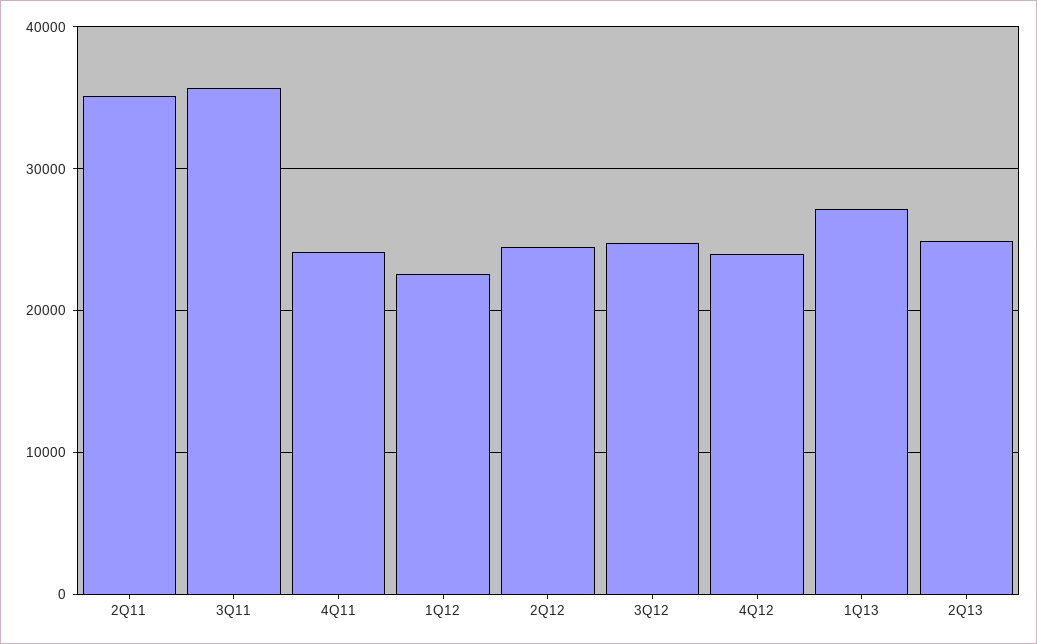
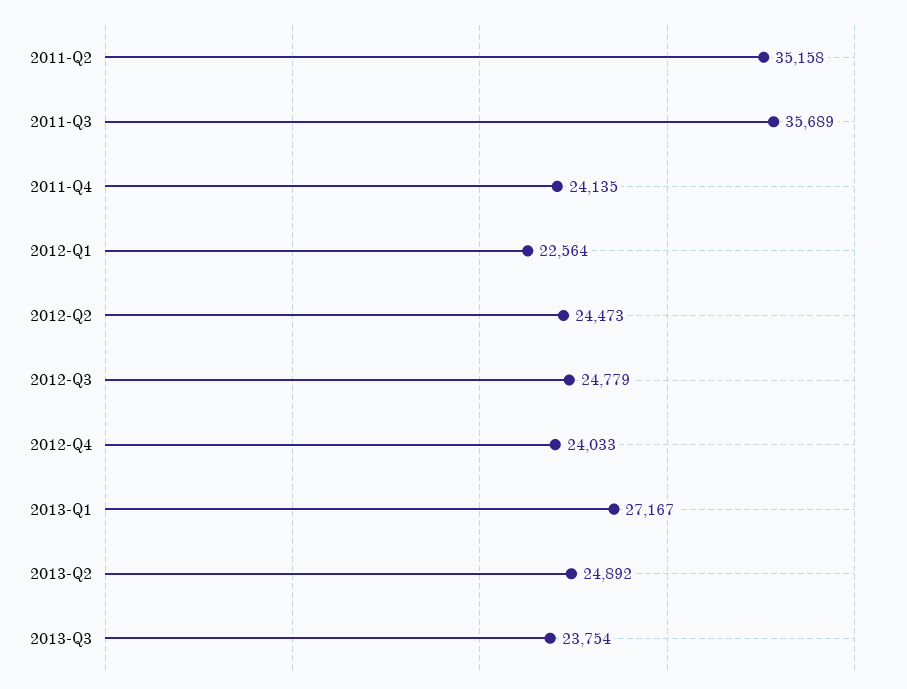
2013-Q3: none -> 23754

